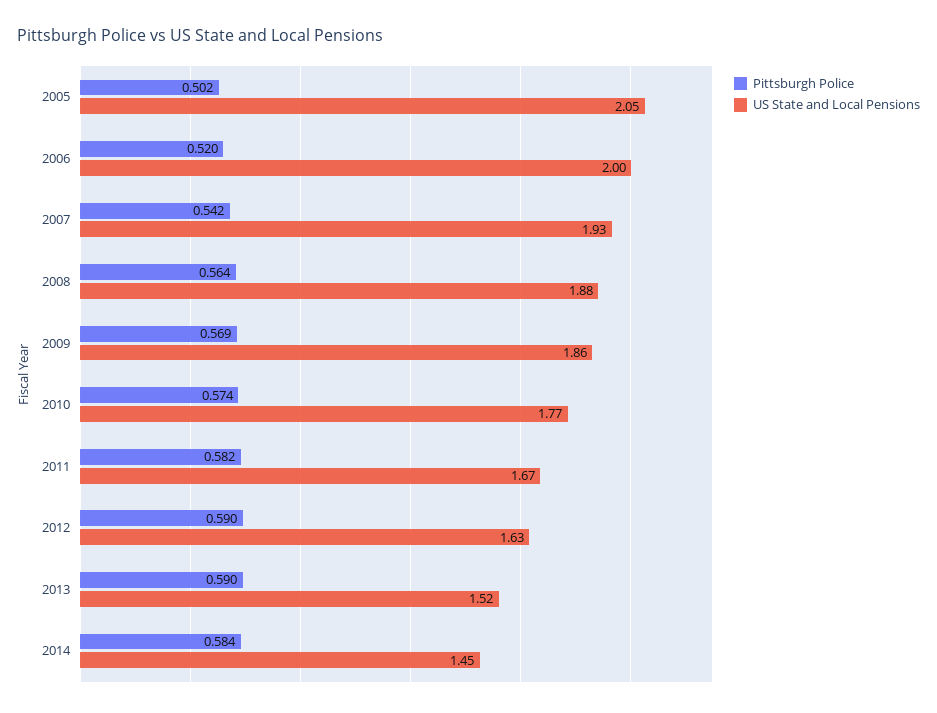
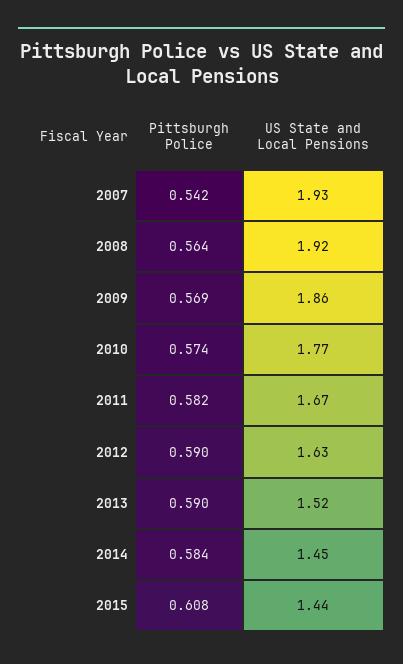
Pittsburgh Police, 2005: 0.502 -> none
US State and Local Pensions, 2005: 2.05 -> none
Pittsburgh Police, 2006: 0.52 -> none
US State and Local Pensions, 2006: 2 -> none
US State and Local Pensions, 2008: 1.88 -> 1.92
Pittsburgh Police, 2015: none -> 0.608
US State and Local Pensions, 2015: none -> 1.44

